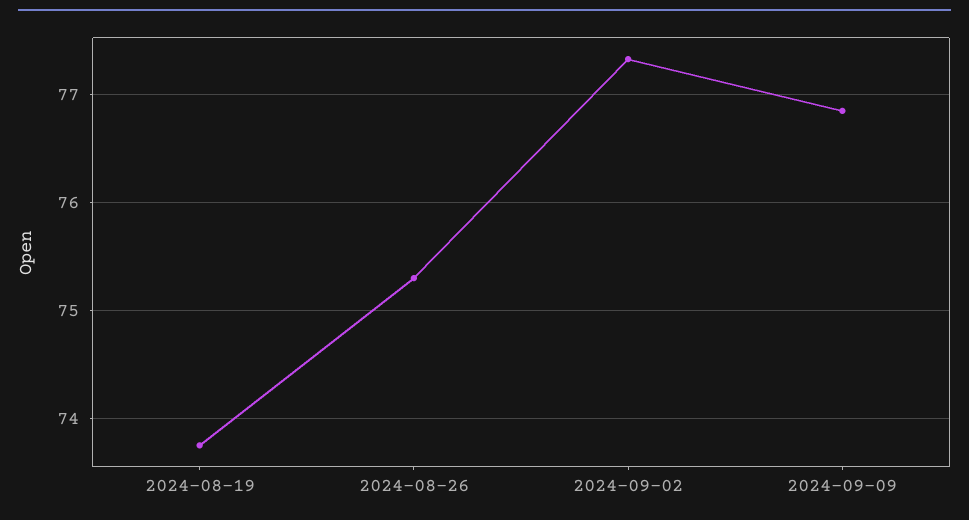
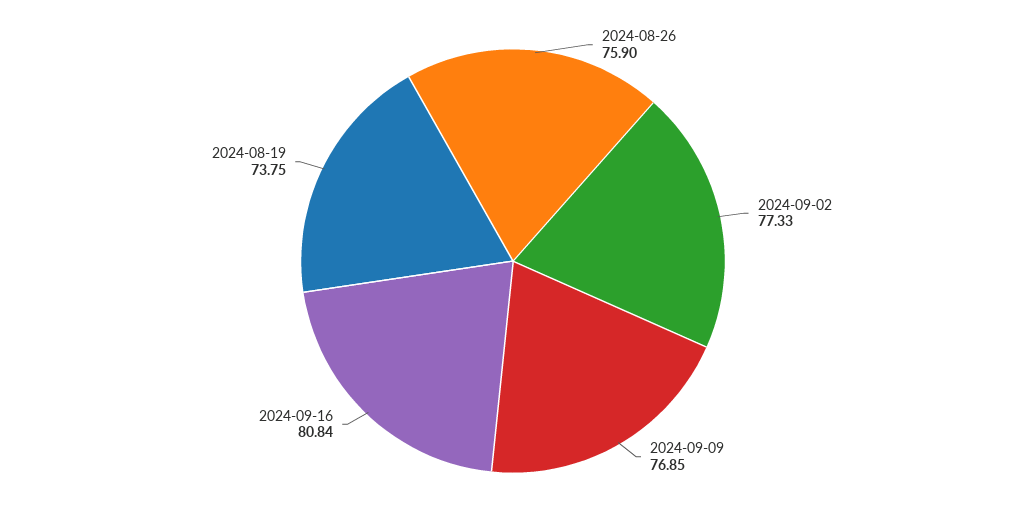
2024-08-26: 75.3 -> 75.9
2024-09-16: none -> 80.84

